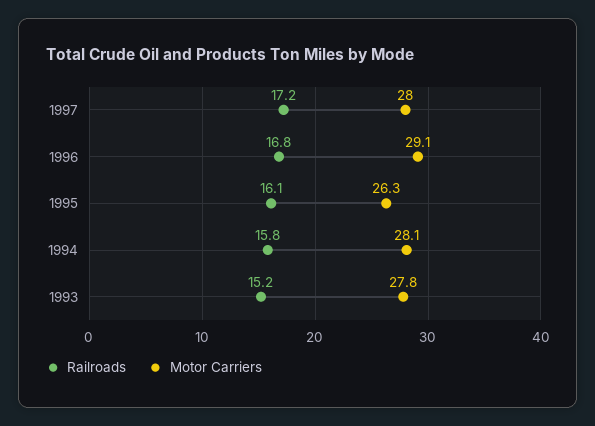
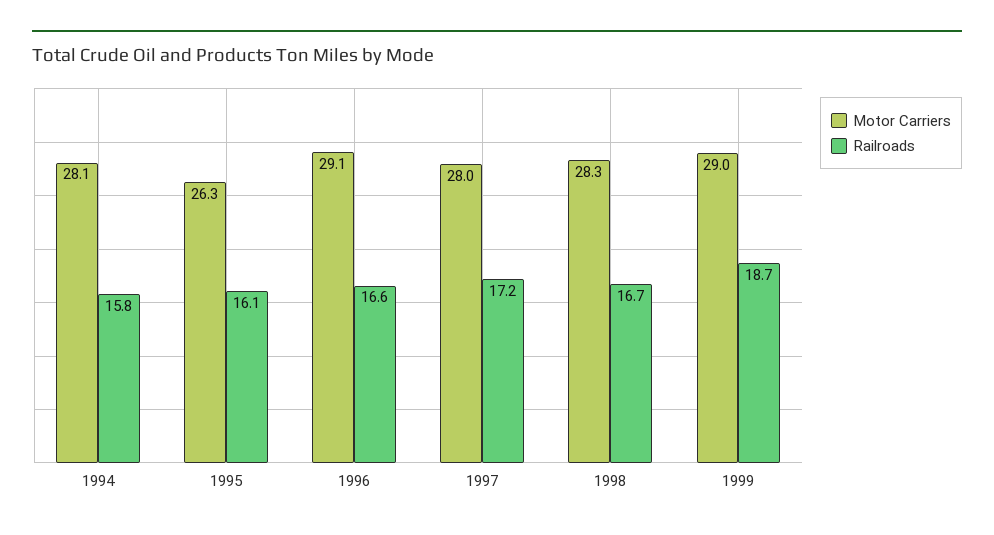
Railroads, 1996: 16.8 -> 16.6
Railroads, 1993: 15.2 -> none
Motor Carriers, 1993: 27.8 -> none
Motor Carriers, 1998: none -> 28.3
Railroads, 1998: none -> 16.7
Motor Carriers, 1999: none -> 29
Railroads, 1999: none -> 18.7

